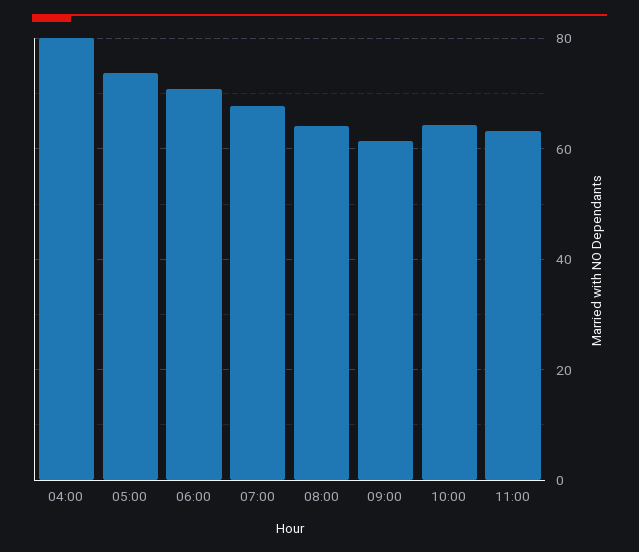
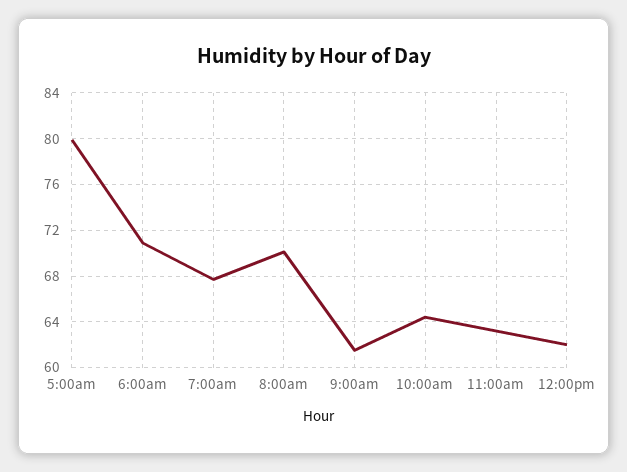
04:00: 80 -> none
05:00: 74 -> 80
08:00: 64 -> 70
12:00pm: none -> 62

